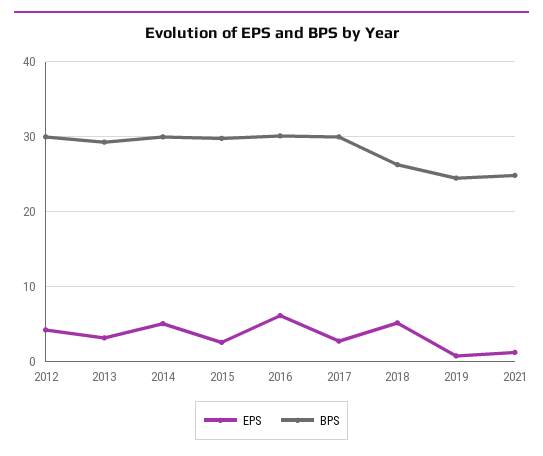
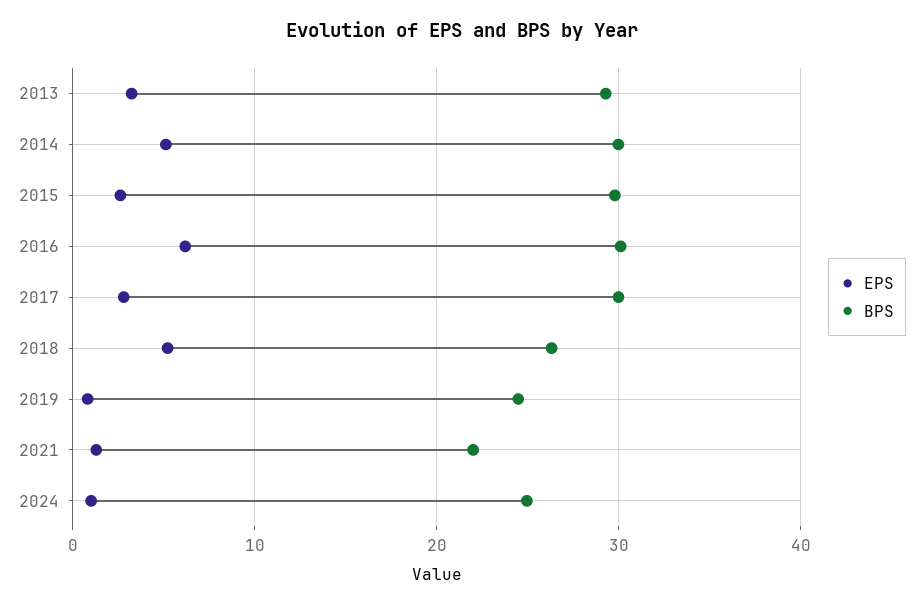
EPS, 2012: 4 -> none
BPS, 2012: 30 -> none
BPS, 2021: 25 -> 22
EPS, 2024: none -> 1
BPS, 2024: none -> 25

